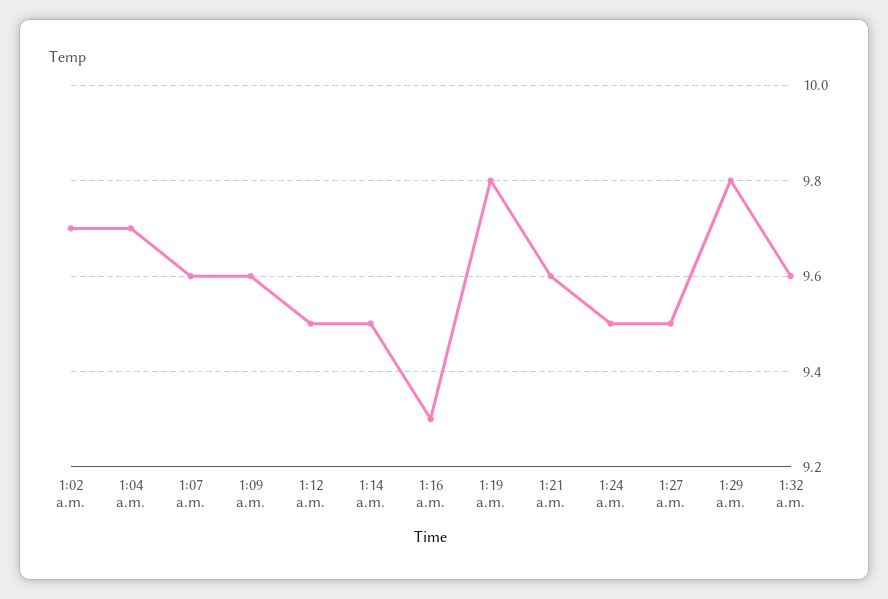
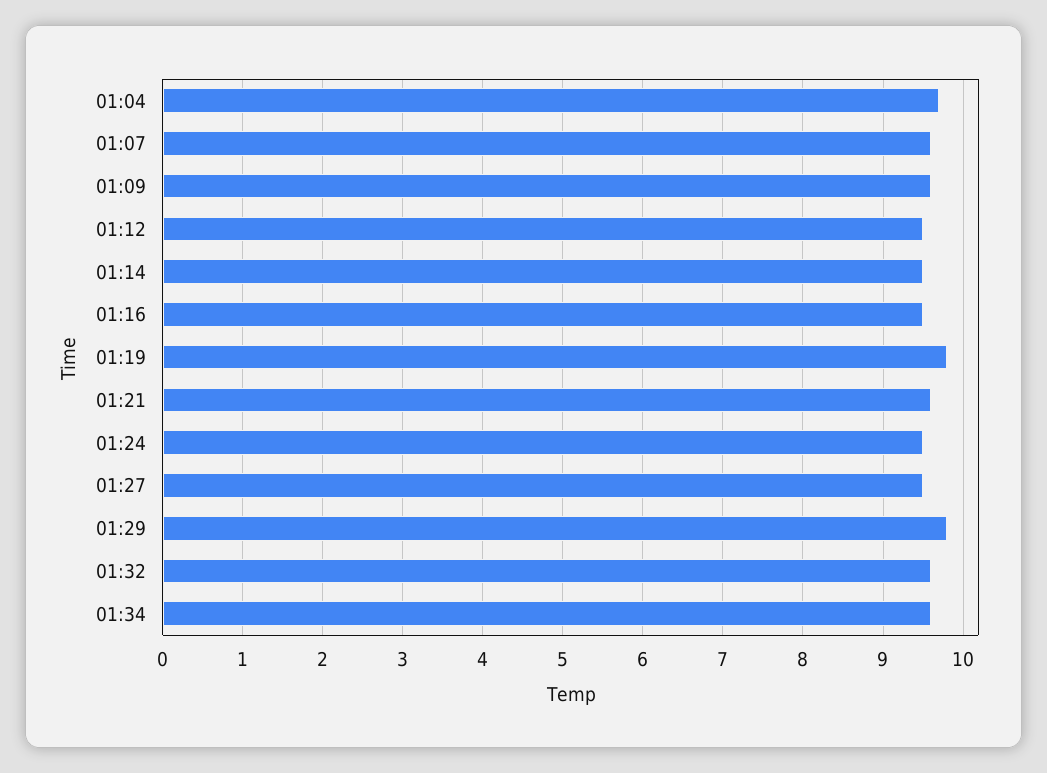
1:02 a.m.: 9.7 -> none
1:16 a.m.: 9.3 -> 9.5
01:34: none -> 9.6

